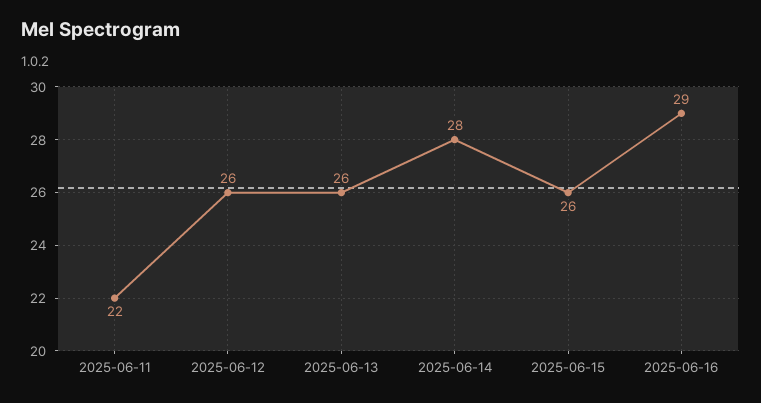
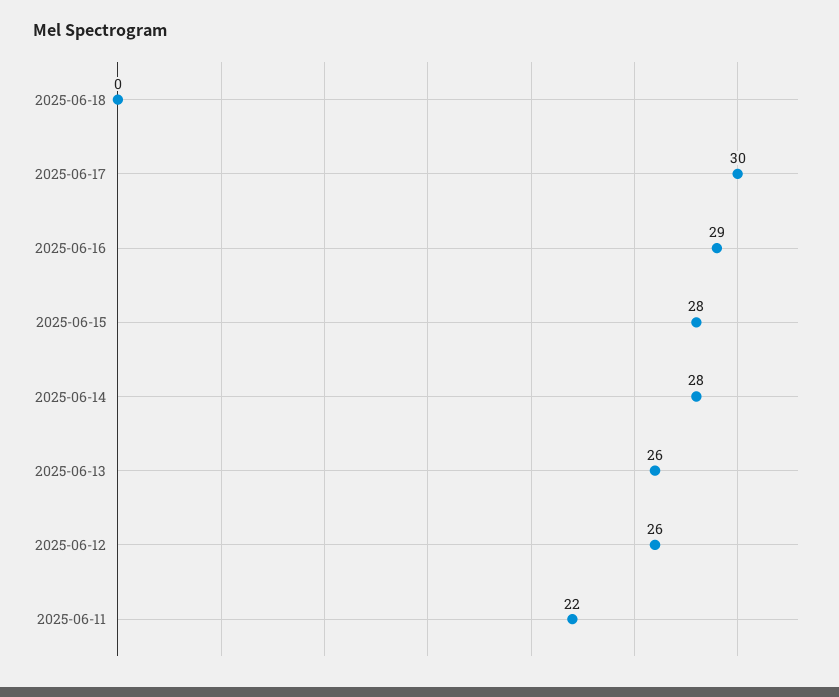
2025-06-15: 26 -> 28
2025-06-18: none -> 0
2025-06-17: none -> 30

